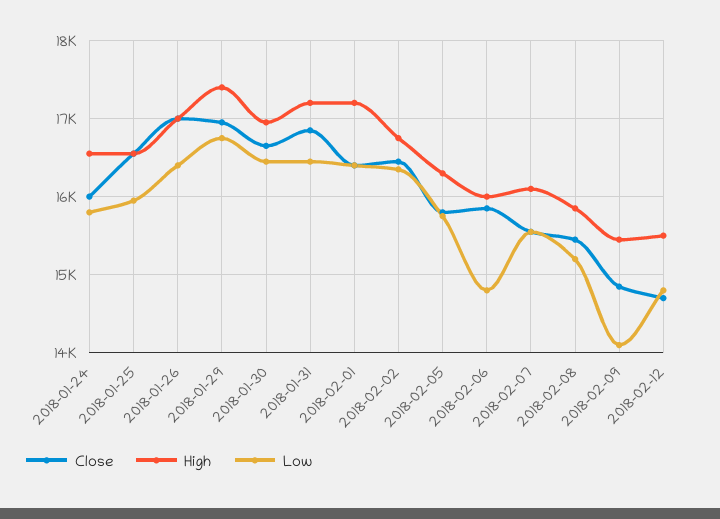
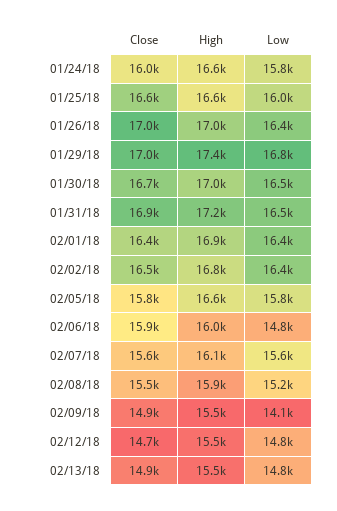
High, 2018-02-01: 17200 -> 16900
High, 2018-02-05: 16300 -> 16600
Close, 02/13/18: none -> 14900
High, 02/13/18: none -> 15500
Low, 02/13/18: none -> 14800

